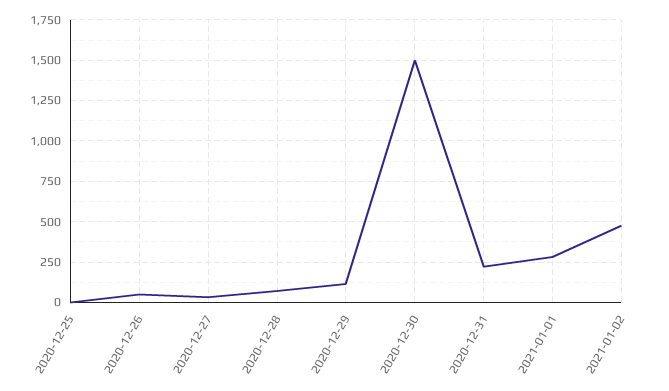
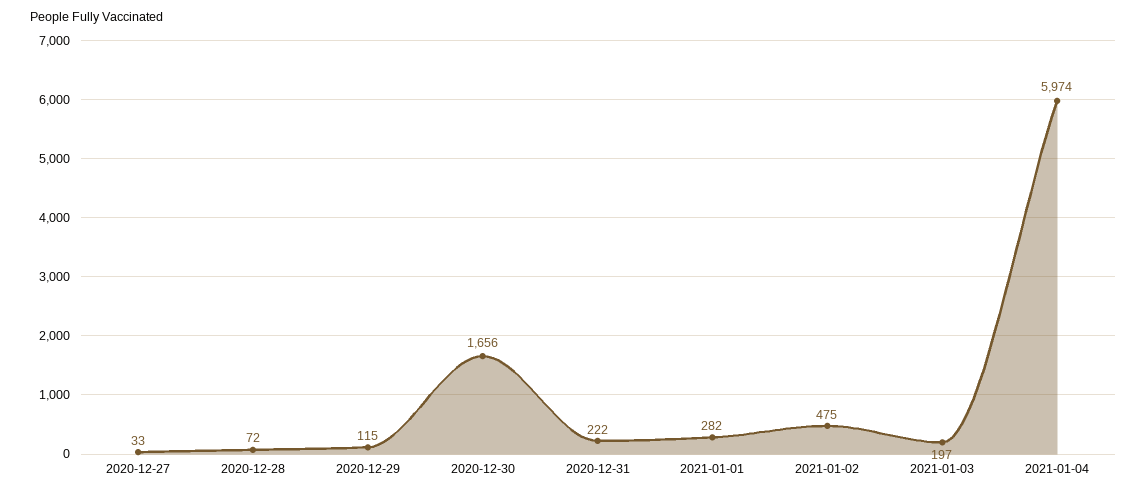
2020-12-25: 0 -> none
2020-12-26: 50 -> none
2020-12-30: 1500 -> 1656
2021-01-03: none -> 197
2021-01-04: none -> 5974

